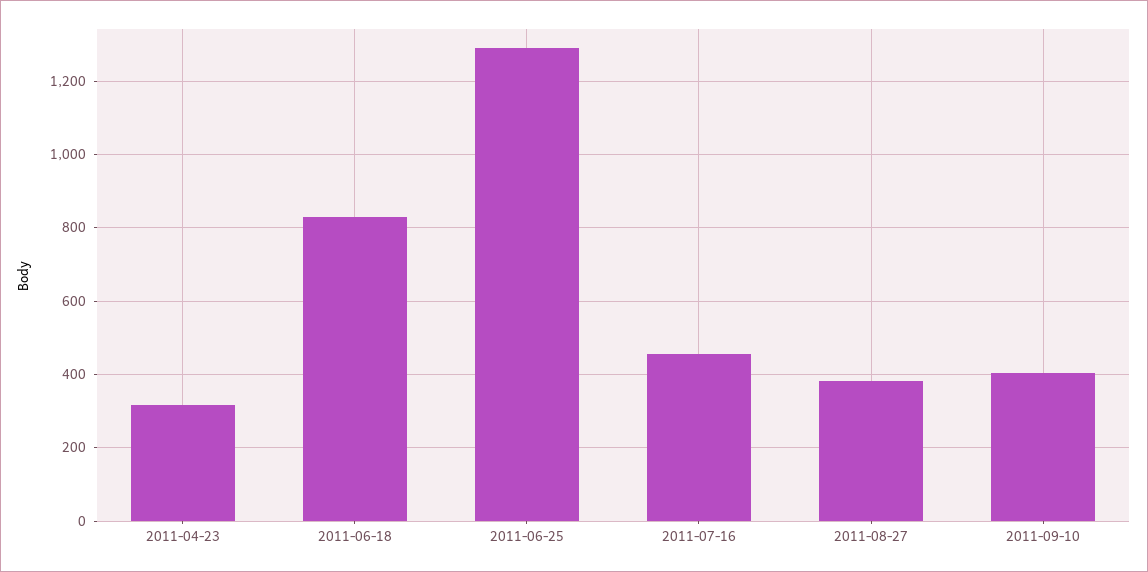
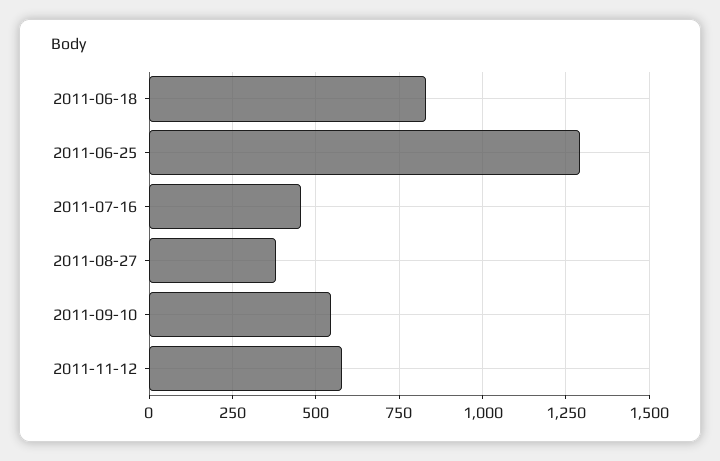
2011-04-23: 320 -> none
2011-09-10: 400 -> 550
2011-11-12: none -> 575

